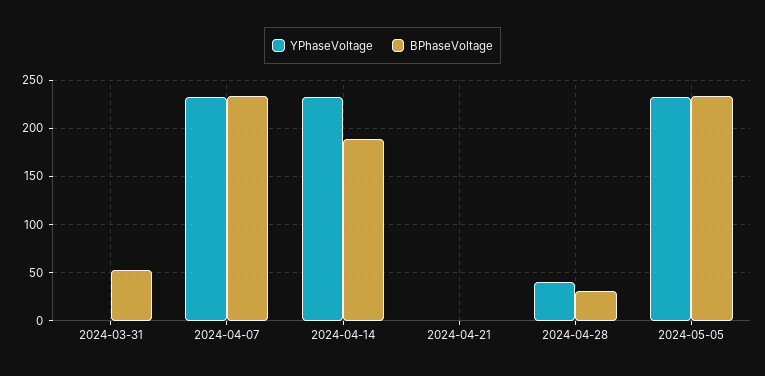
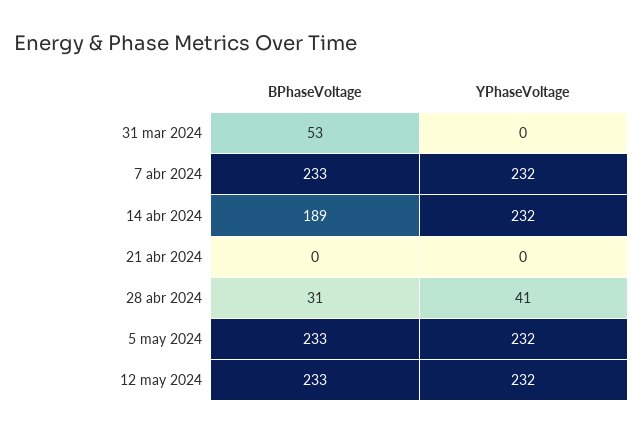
BPhaseVoltage, 12 may 2024: none -> 233
YPhaseVoltage, 12 may 2024: none -> 232

